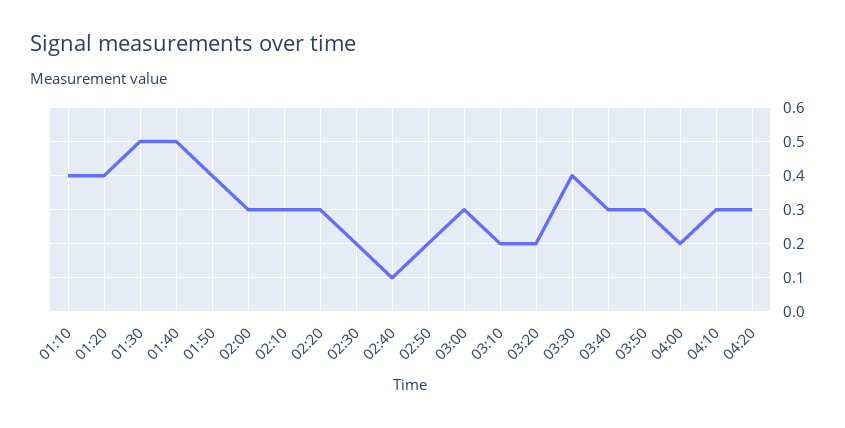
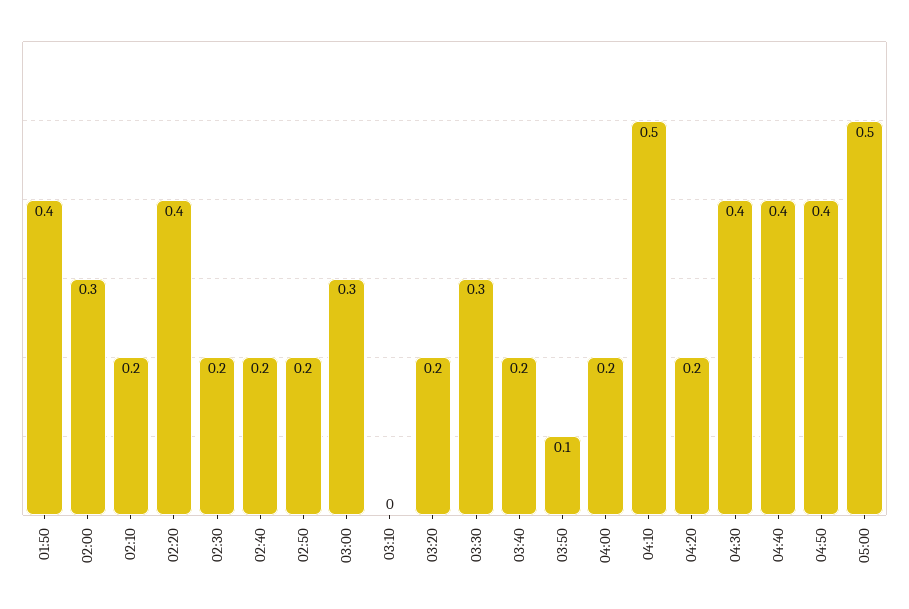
01:10: 0.4 -> none
01:20: 0.4 -> none
01:30: 0.5 -> none
01:40: 0.5 -> none
02:10: 0.3 -> 0.2
02:20: 0.3 -> 0.4
02:40: 0.1 -> 0.2
03:10: 0.2 -> 0
03:30: 0.4 -> 0.3
03:40: 0.3 -> 0.2
03:50: 0.3 -> 0.1
04:10: 0.3 -> 0.5
04:20: 0.3 -> 0.2
04:30: none -> 0.4
04:40: none -> 0.4
04:50: none -> 0.4
05:00: none -> 0.5

